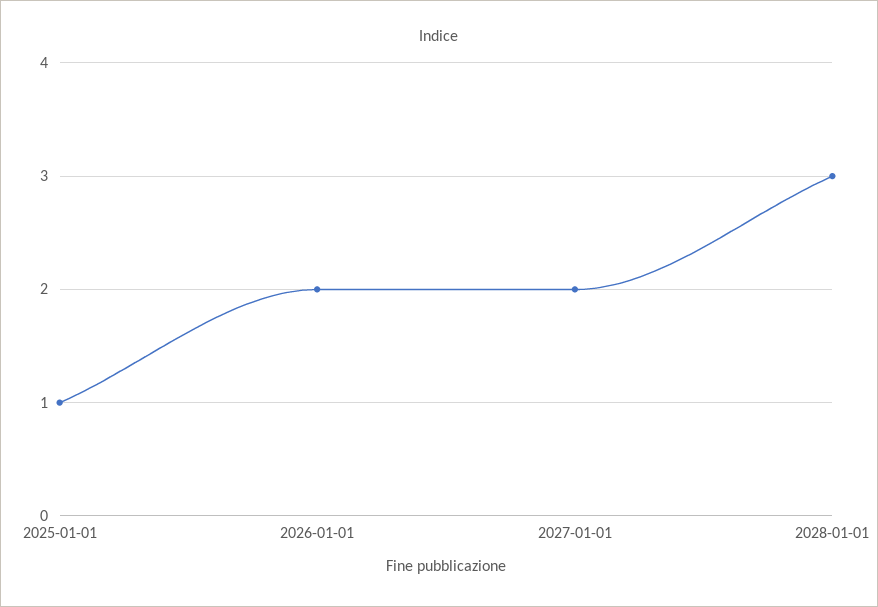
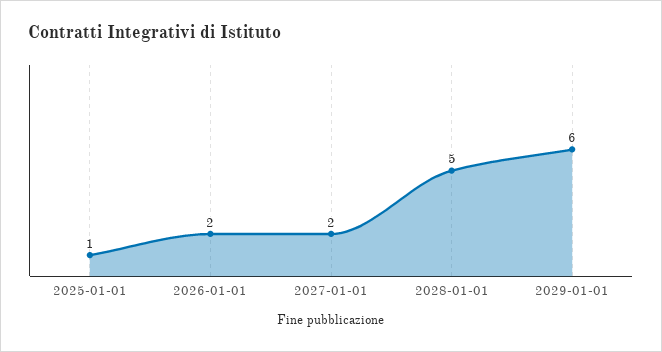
2028-01-01: 3 -> 5
2029-01-01: none -> 6

